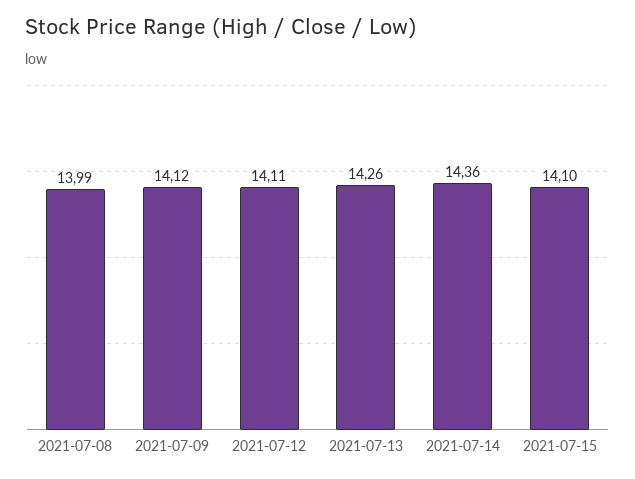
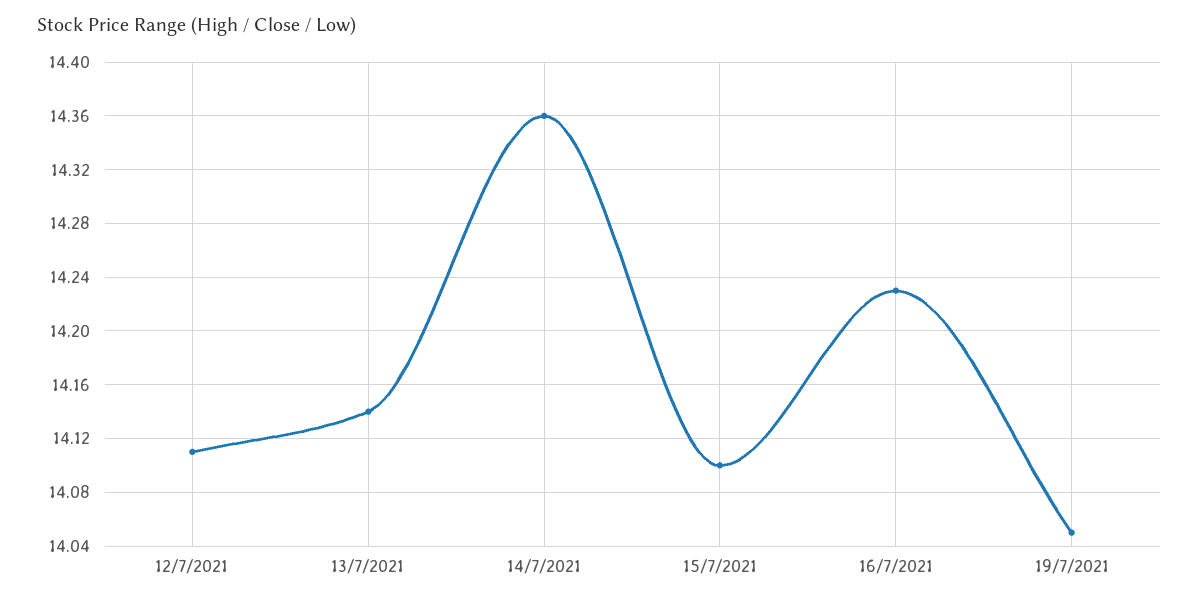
2021-07-08: 13.99 -> none
2021-07-09: 14.12 -> none
2021-07-13: 14.26 -> 14.14
16/7/2021: none -> 14.23
19/7/2021: none -> 14.05

